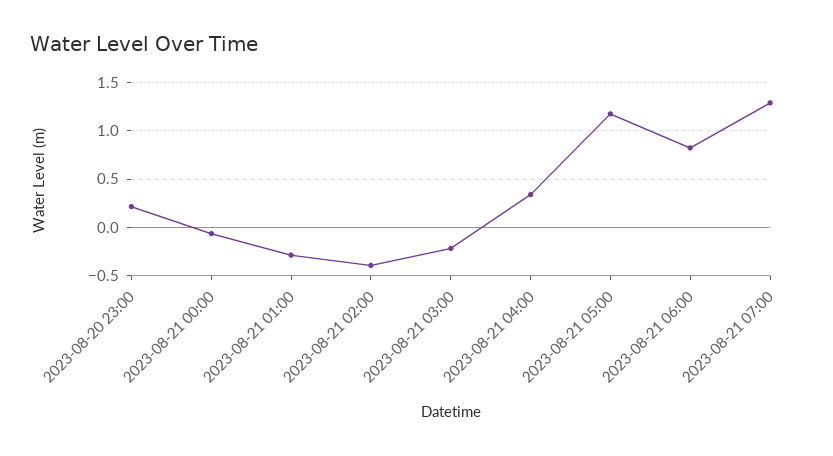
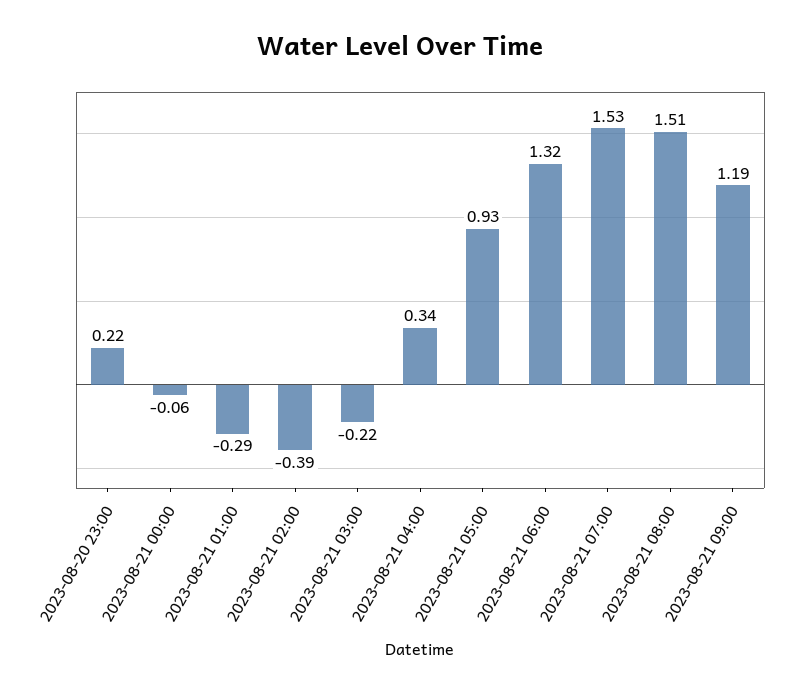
2023-08-21 05:00: 1.2 -> 0.93
2023-08-21 06:00: 0.8 -> 1.32
2023-08-21 07:00: 1.3 -> 1.53
2023-08-21 08:00: none -> 1.51
2023-08-21 09:00: none -> 1.19

